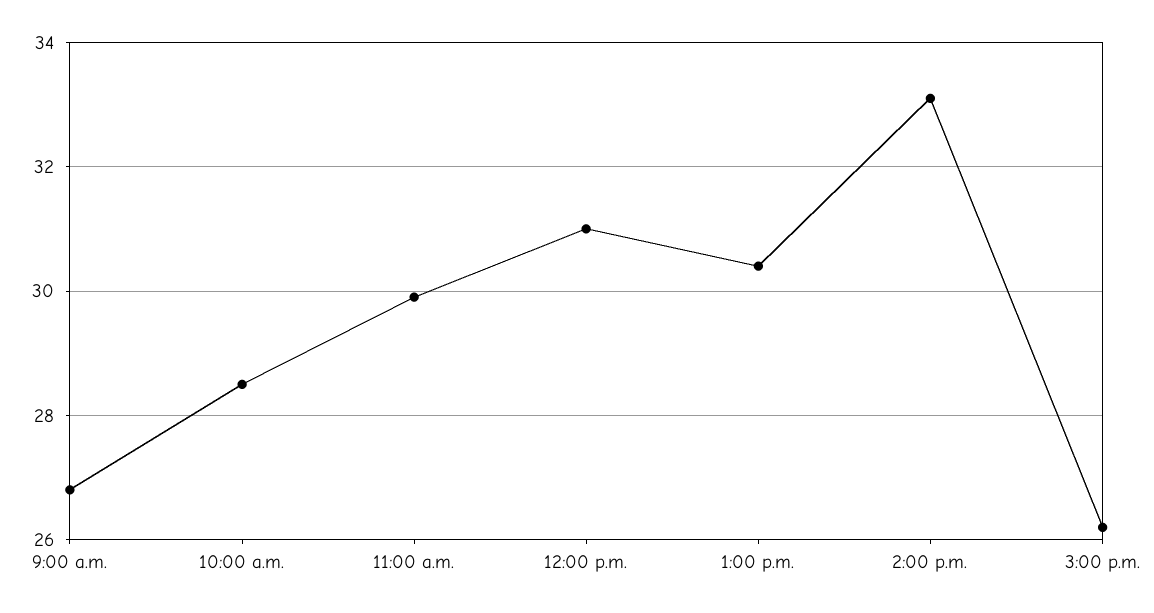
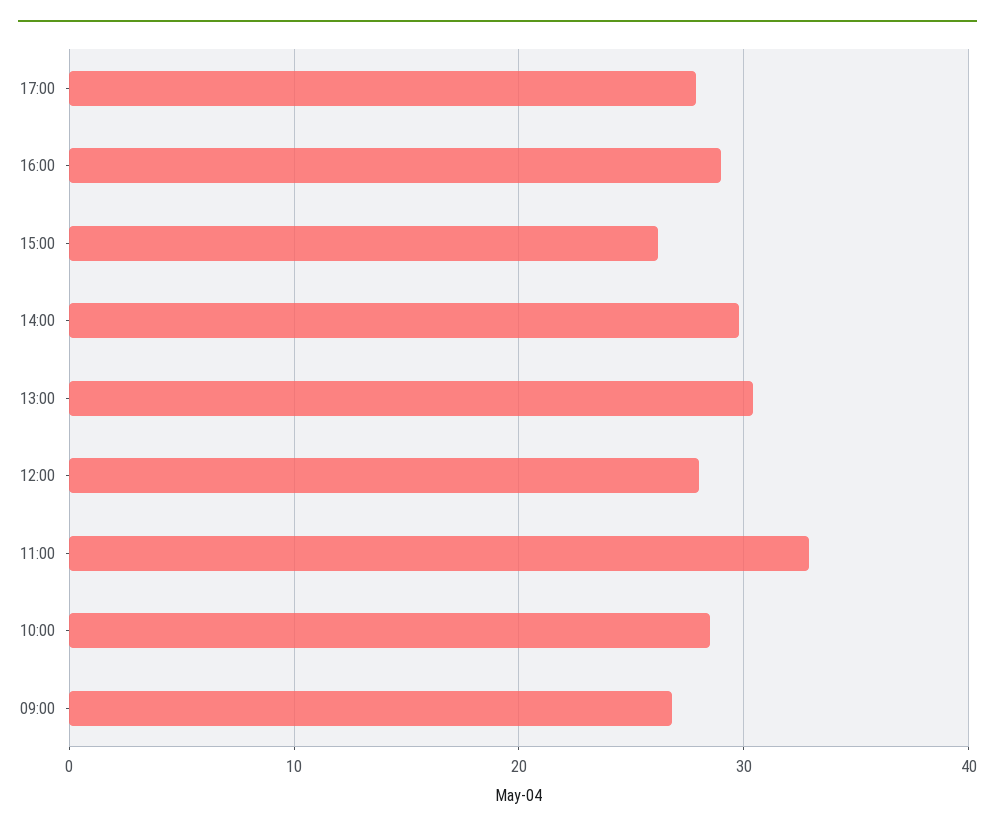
11:00 a.m.: 30 -> 33
12:00 p.m.: 31 -> 28
2:00 p.m.: 33 -> 30
17:00: none -> 28
16:00: none -> 29

